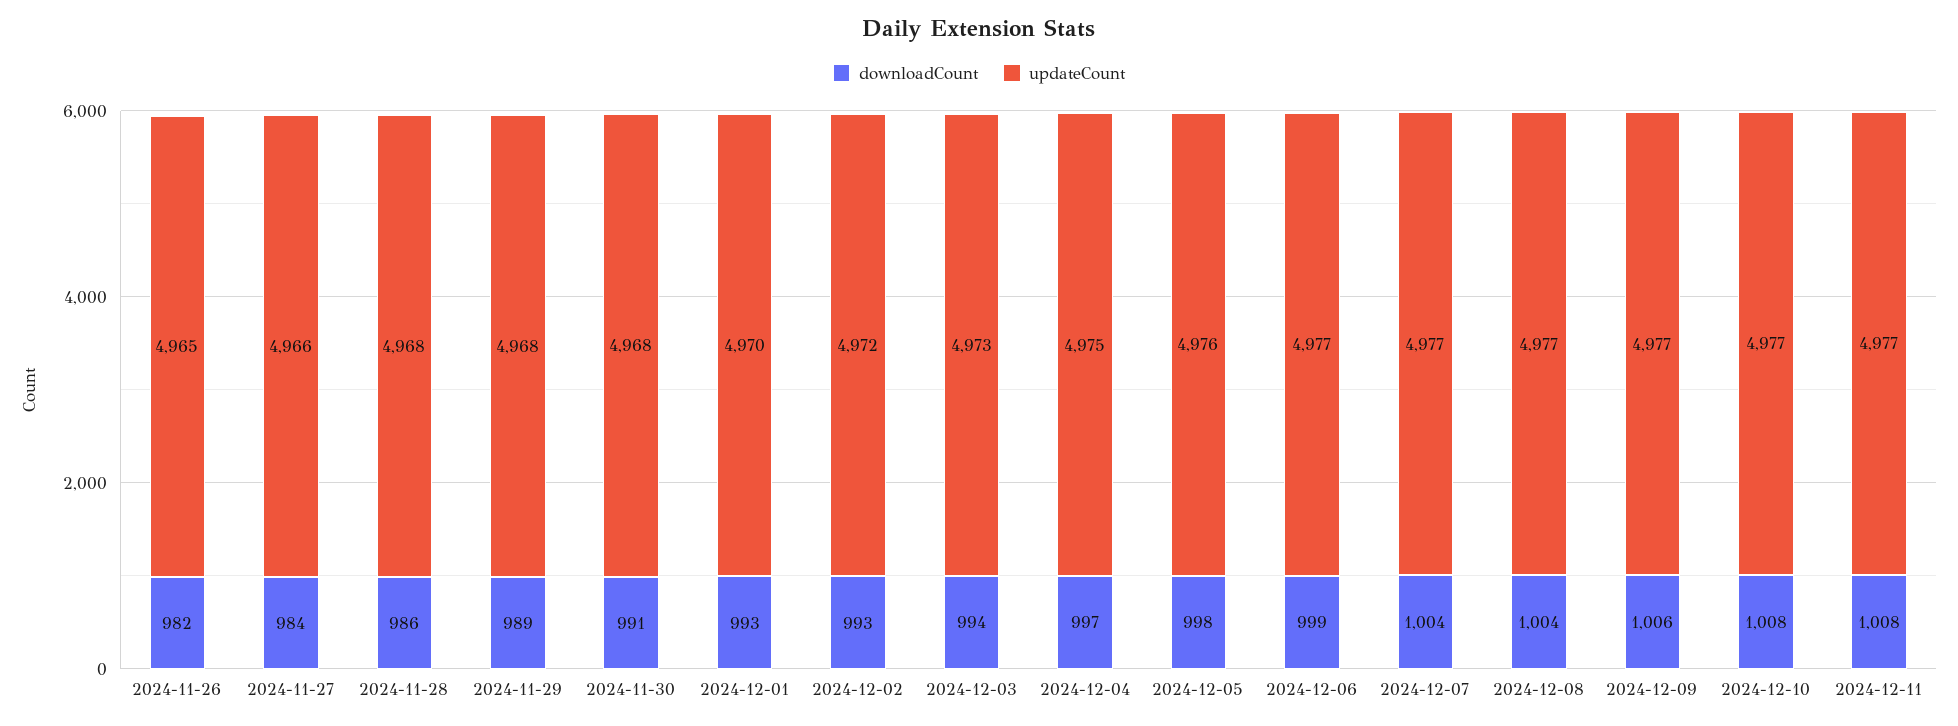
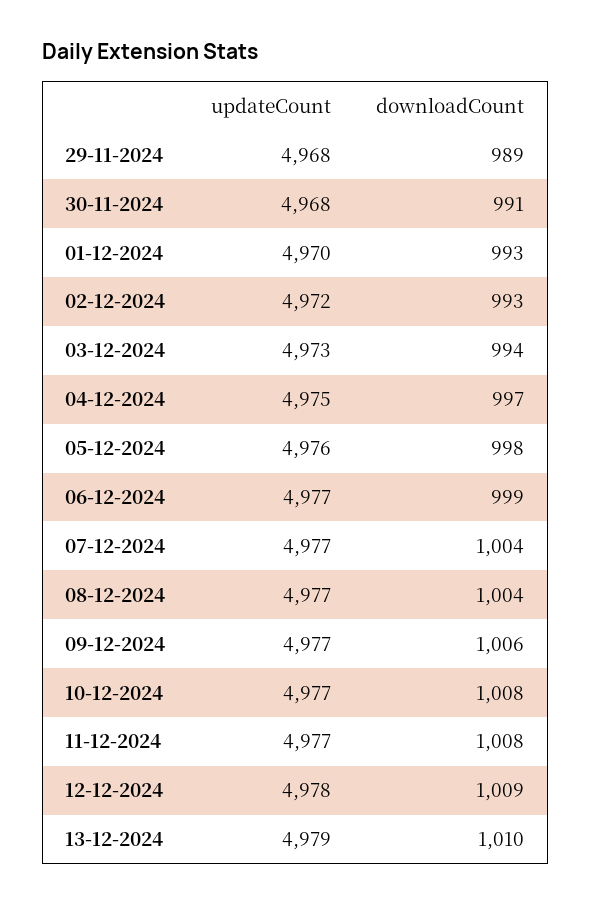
downloadCount, 2024-11-26: 982 -> none
updateCount, 2024-11-26: 4965 -> none
downloadCount, 2024-11-27: 984 -> none
updateCount, 2024-11-27: 4966 -> none
downloadCount, 2024-11-28: 986 -> none
updateCount, 2024-11-28: 4968 -> none
updateCount, 12-12-2024: none -> 4978
downloadCount, 12-12-2024: none -> 1009
updateCount, 13-12-2024: none -> 4979
downloadCount, 13-12-2024: none -> 1010

